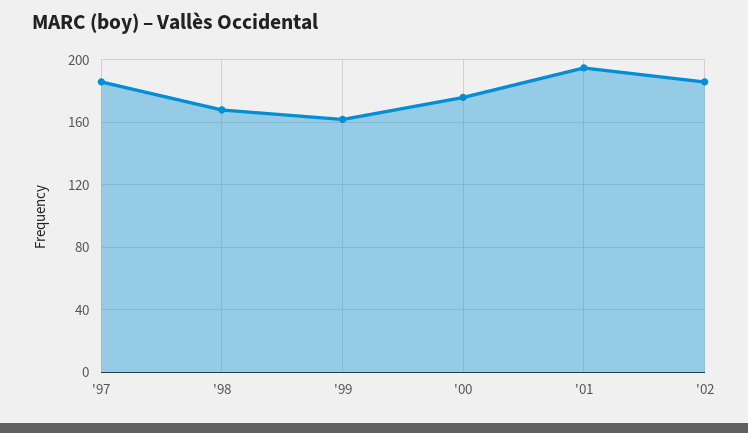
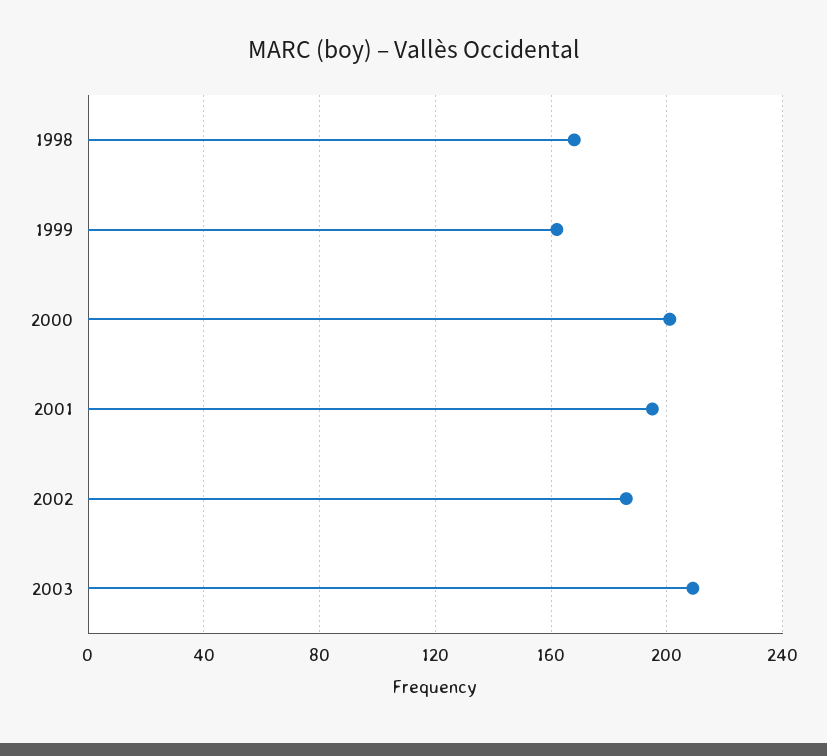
'97: 185 -> none
'00: 175 -> 200
2003: none -> 210

